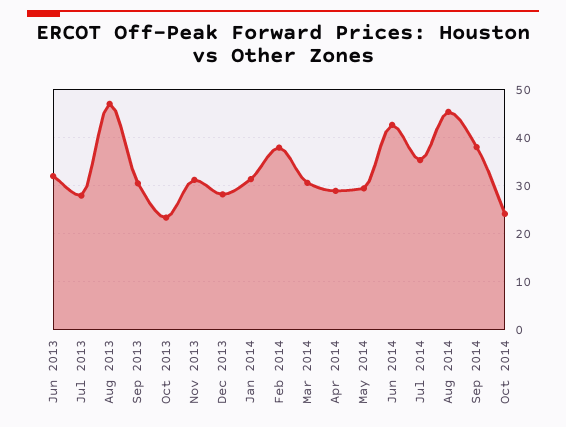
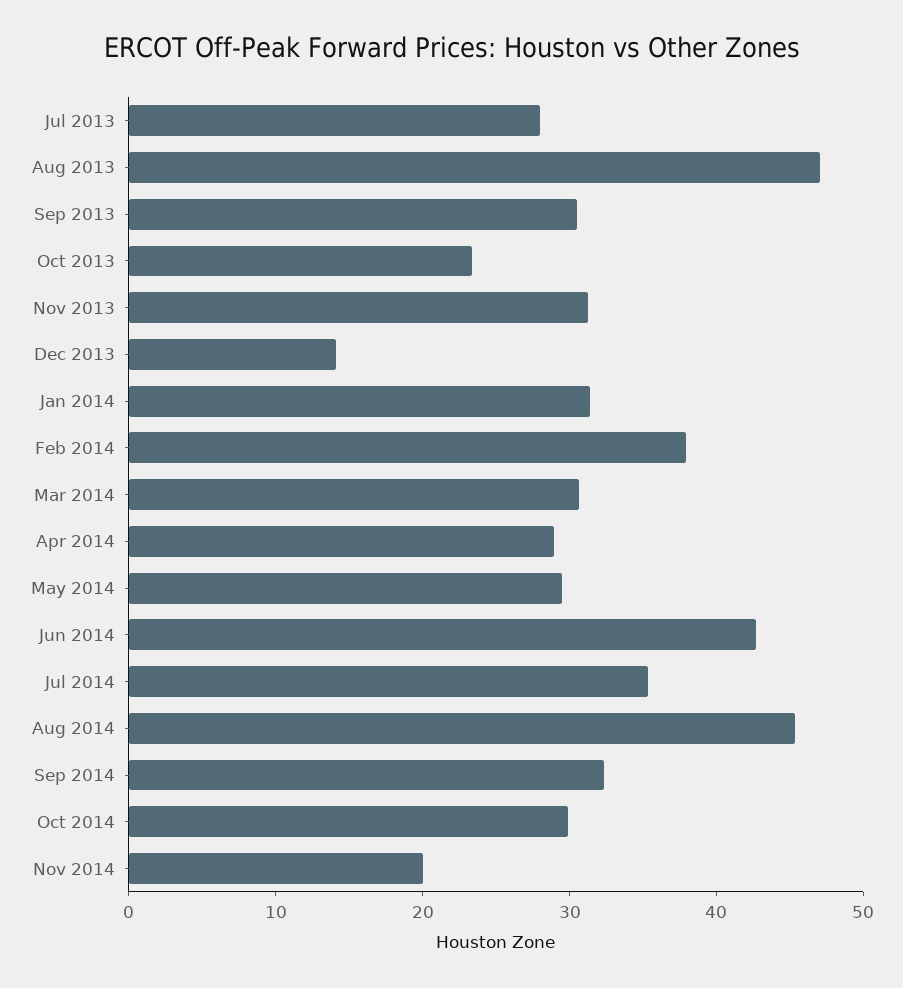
Jun 2013: 32 -> none
Dec 2013: 28 -> 14
Sep 2014: 38 -> 32
Oct 2014: 24 -> 30
Nov 2014: none -> 20

